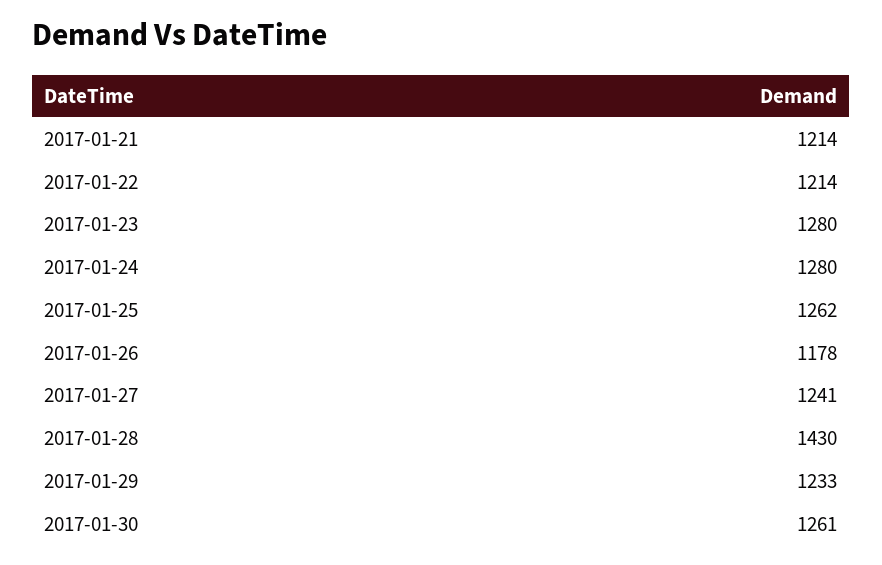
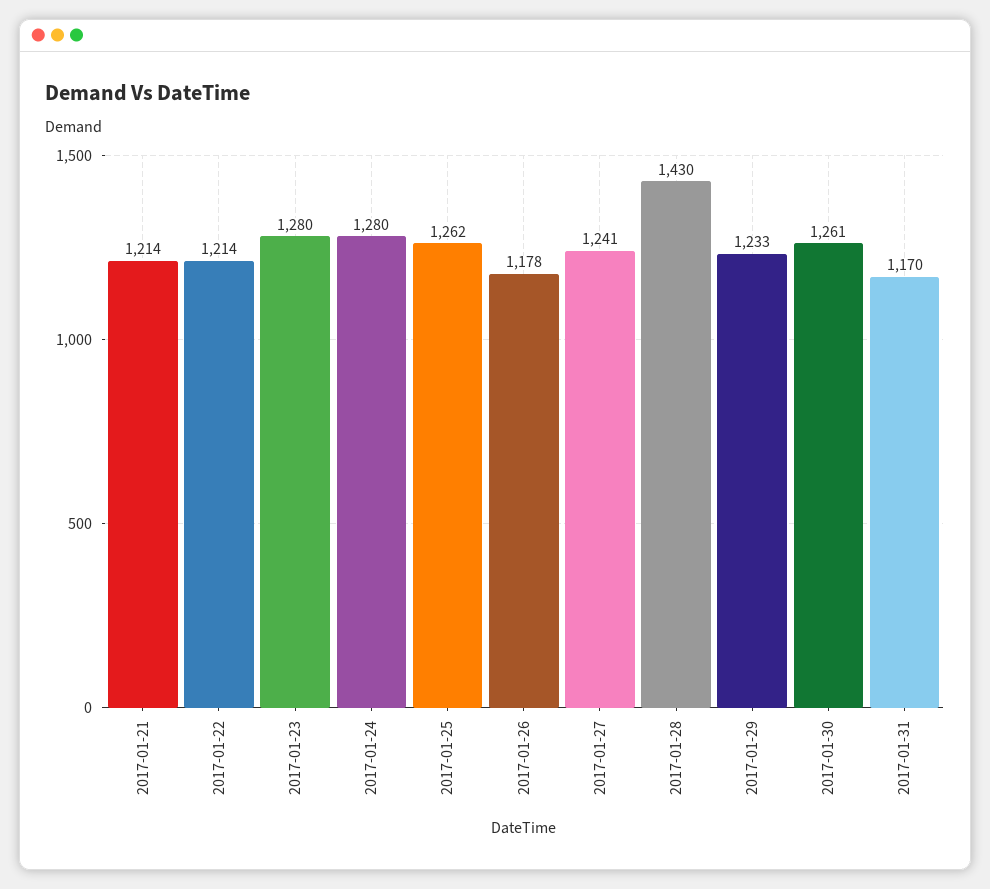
2017-01-31: none -> 1170

